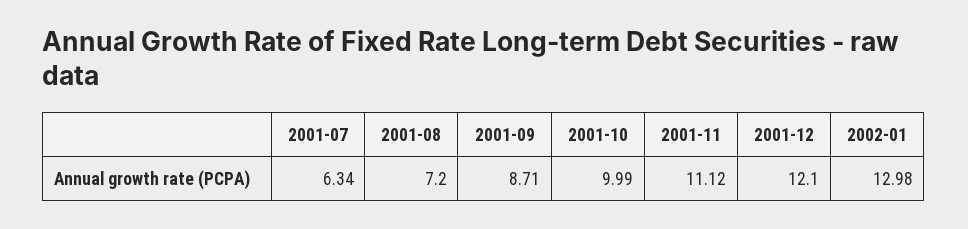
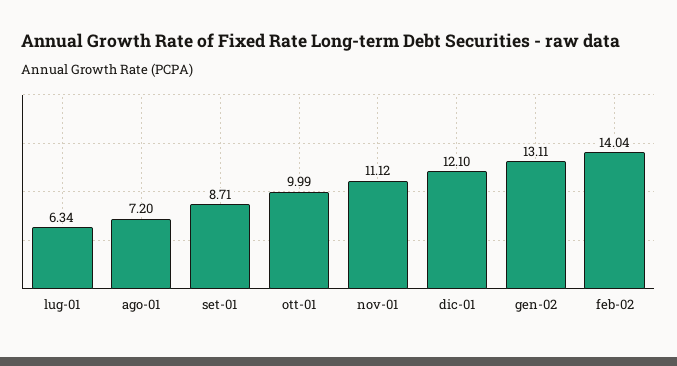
2002-01: 12.98 -> 13.11
feb-02: none -> 14.04

